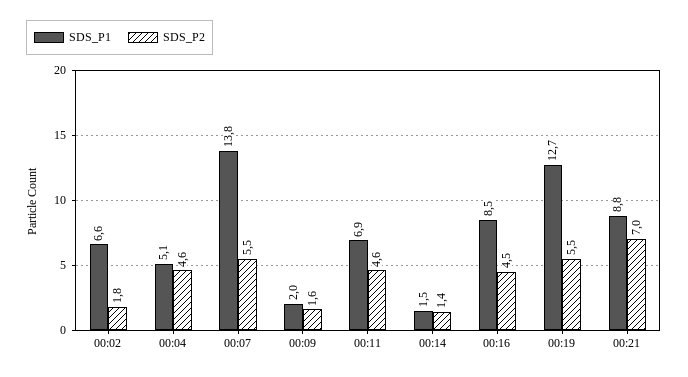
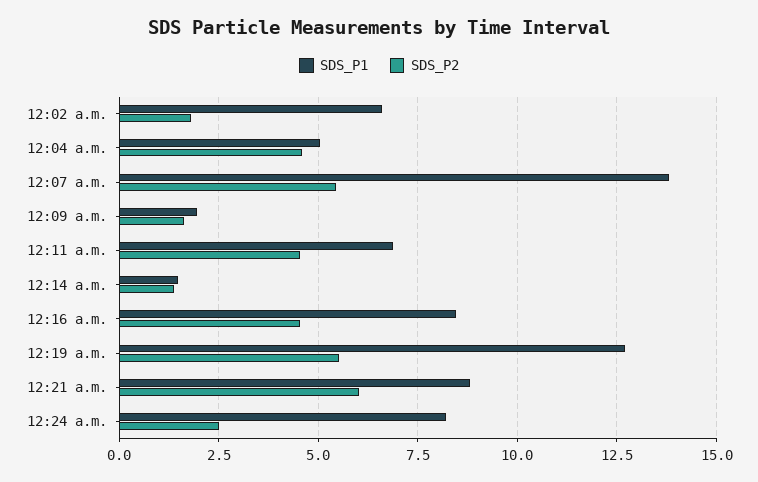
SDS_P2, 00:21: 7 -> 6
SDS_P1, 12:24 a.m.: none -> 8.25
SDS_P2, 12:24 a.m.: none -> 2.5

